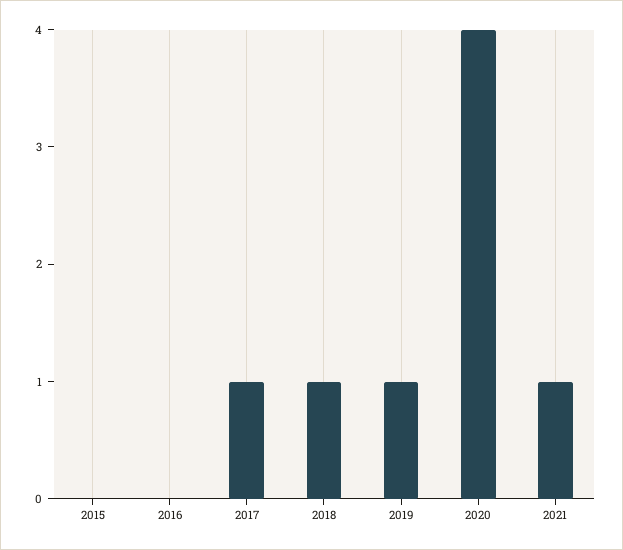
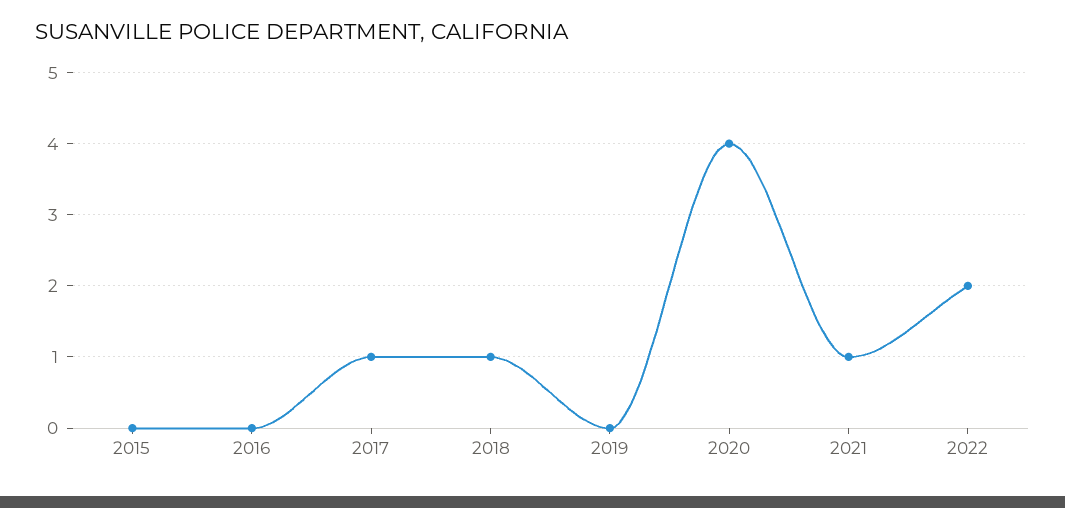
2019: 1 -> 0
2022: none -> 2

